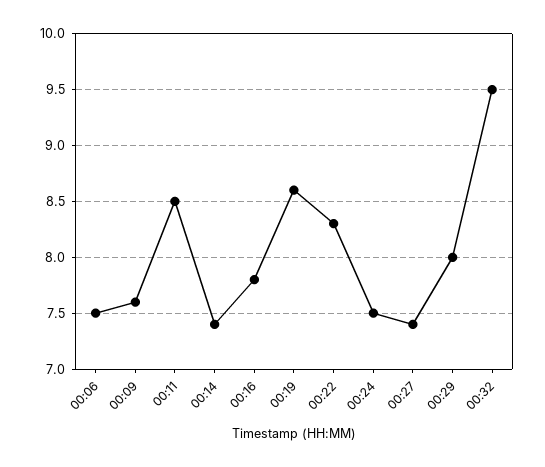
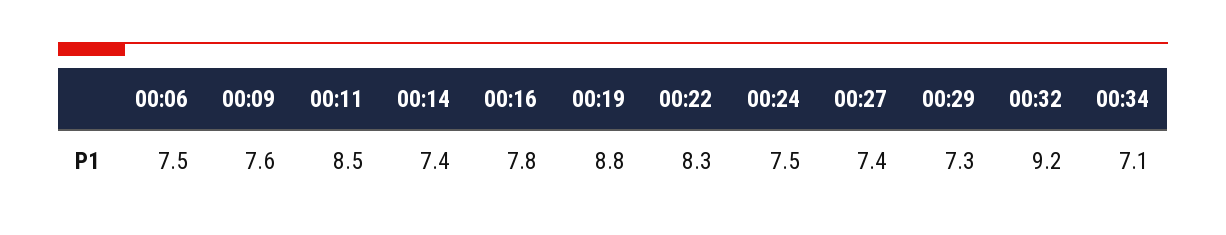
00:19: 8.6 -> 8.8
00:29: 8 -> 7.3
00:32: 9.5 -> 9.2
00:34: none -> 7.1

